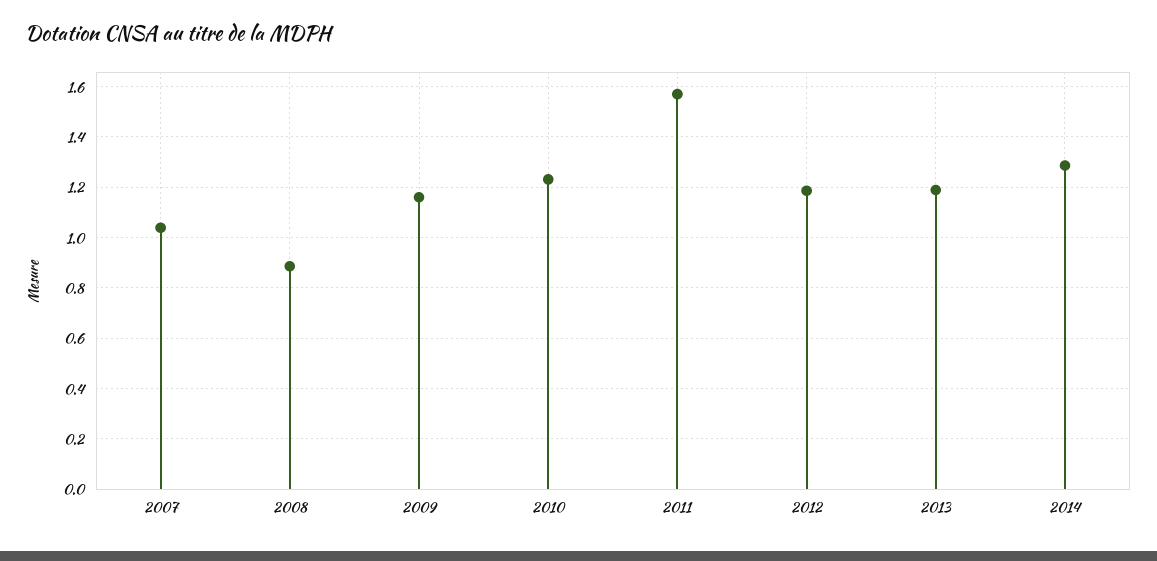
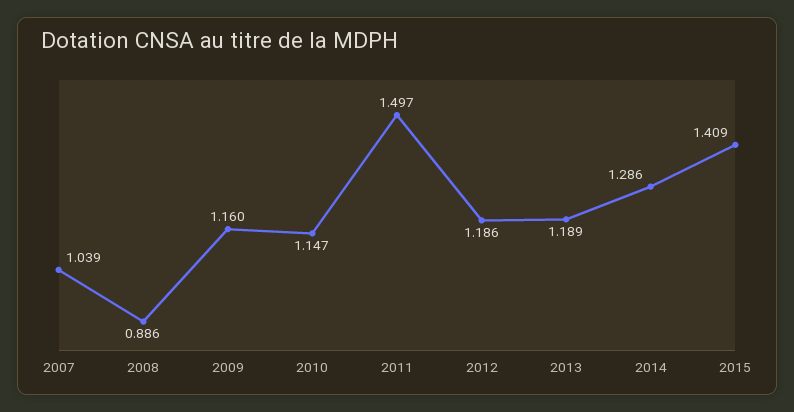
2010: 1.225 -> 1.147
2011: 1.575 -> 1.497
2015: none -> 1.409

